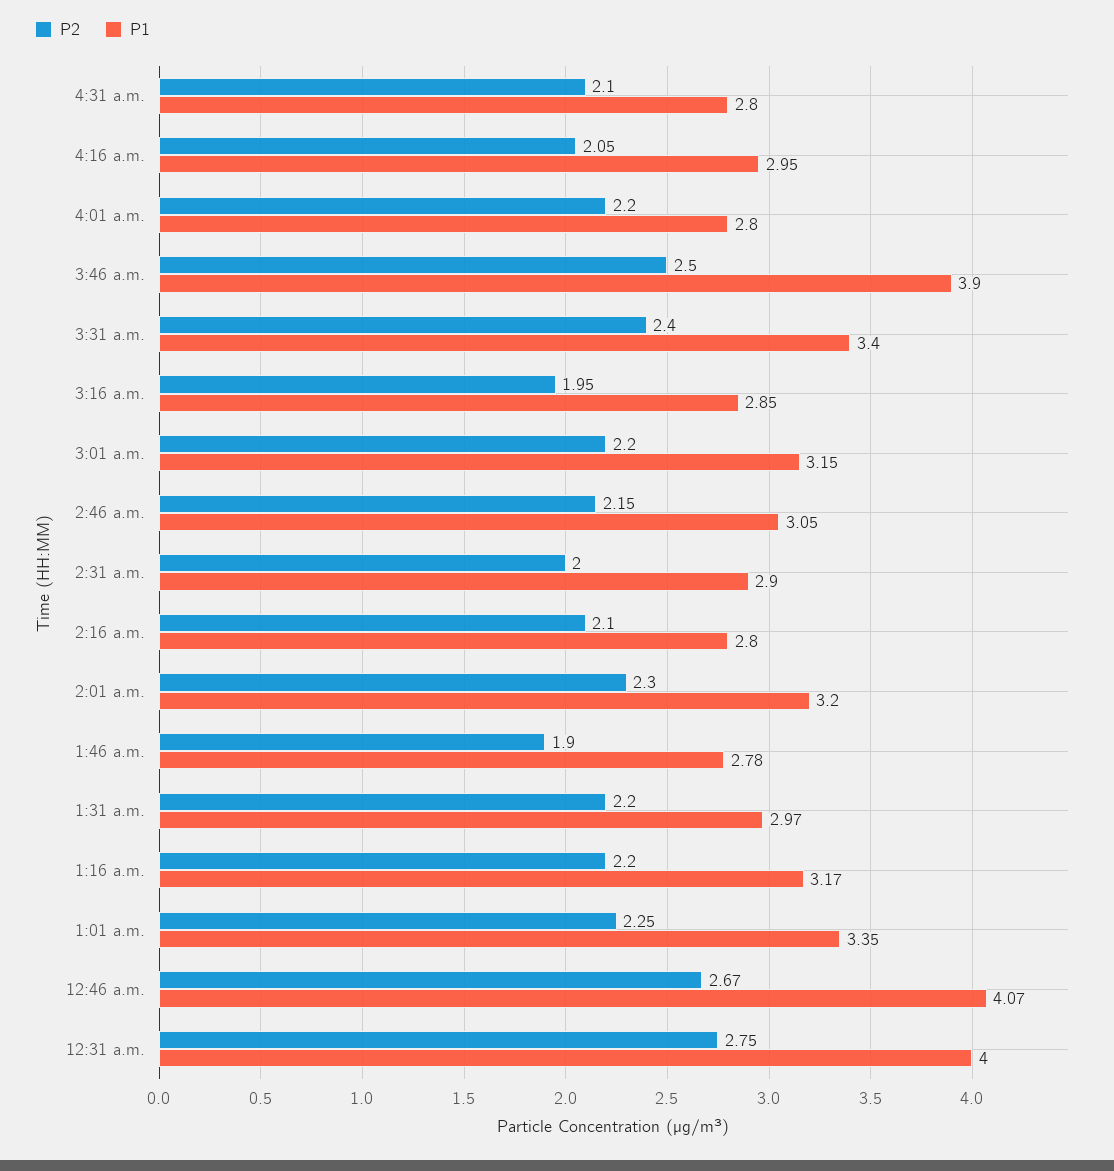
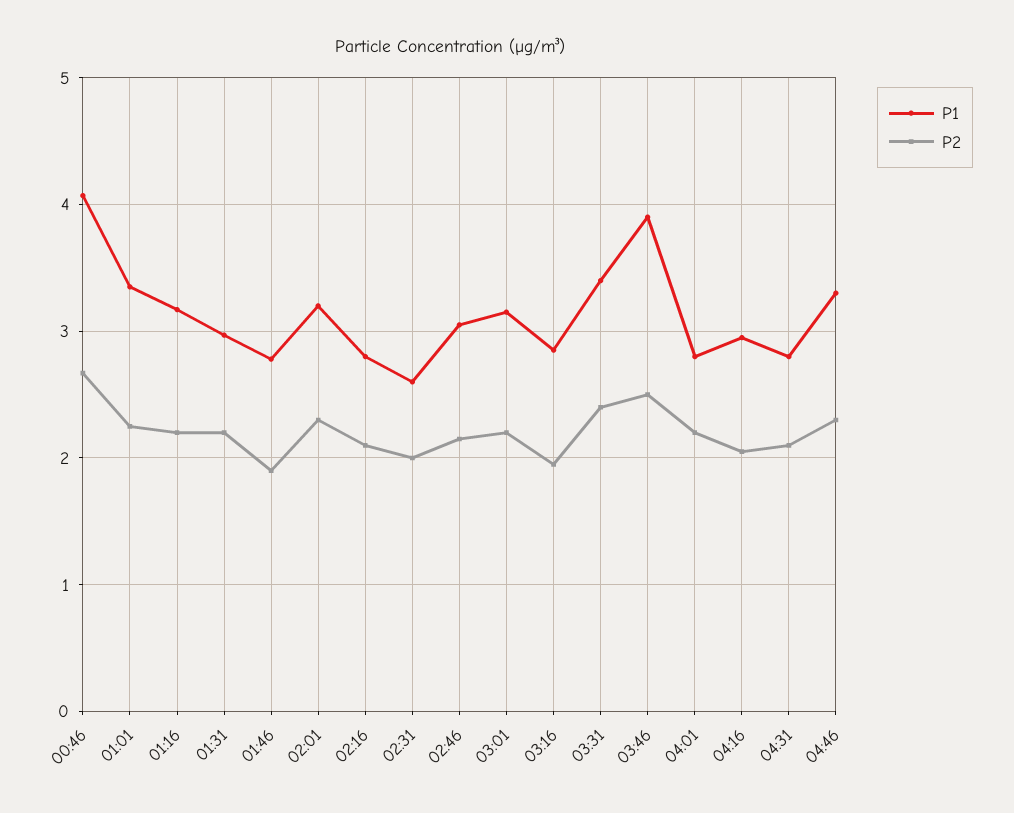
P1, 2:31 a.m.: 2.9 -> 2.6
P2, 12:31 a.m.: 2.75 -> none
P1, 12:31 a.m.: 4 -> none
P1, 04:46: none -> 3.3
P2, 04:46: none -> 2.3

